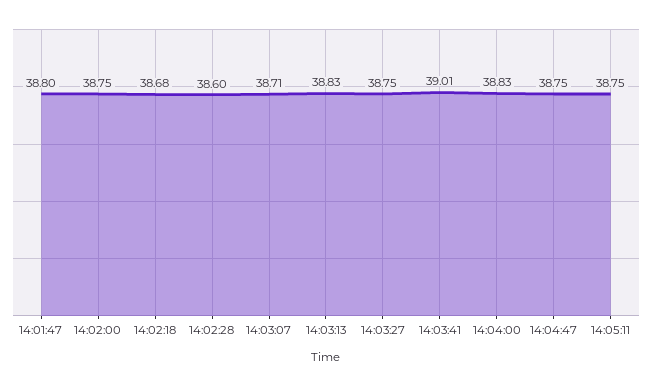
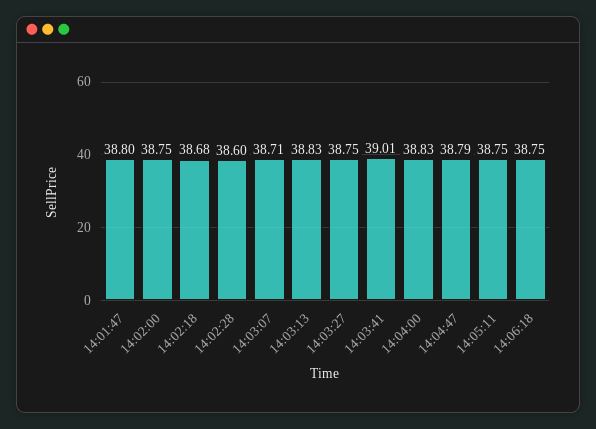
14:04:47: 38.75 -> 38.79
14:06:18: none -> 38.75

